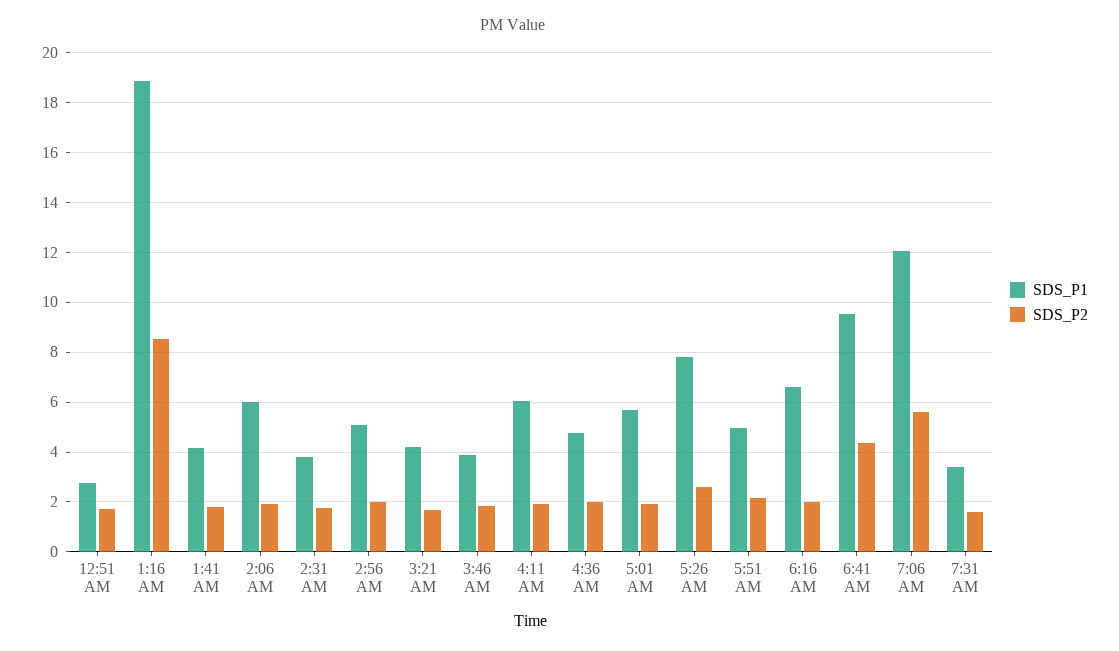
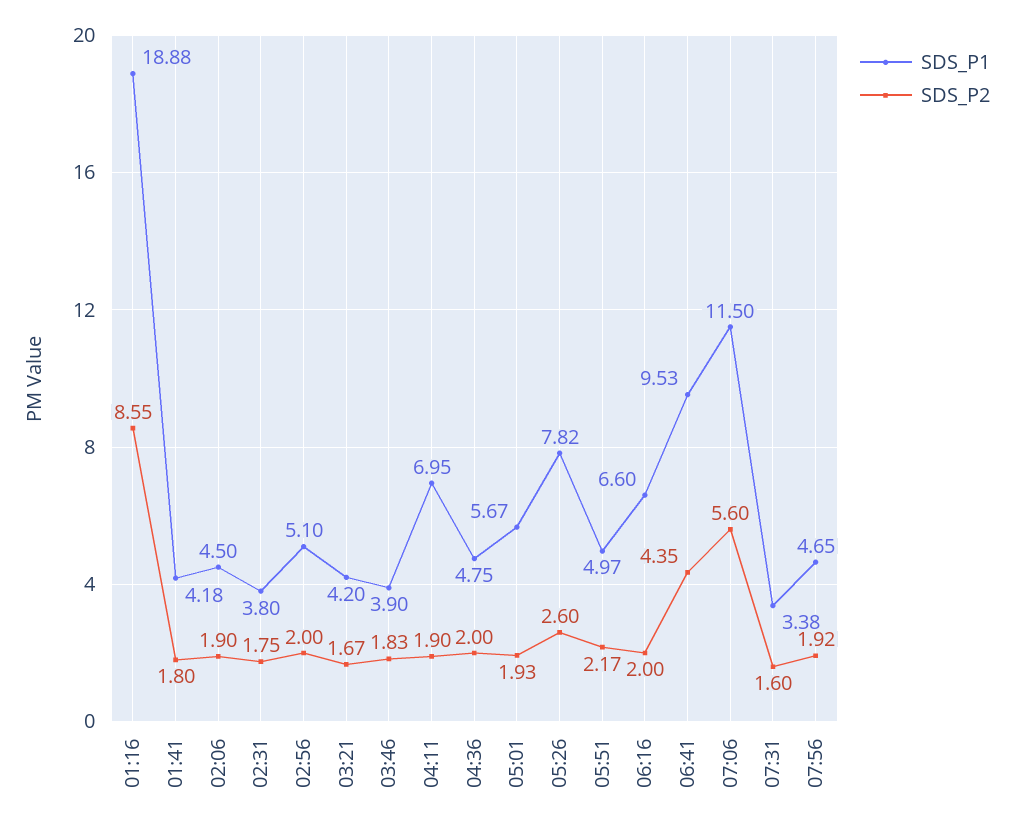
SDS_P1, 12:51 AM: 2.75 -> none
SDS_P2, 12:51 AM: 1.75 -> none
SDS_P1, 2:06 AM: 6 -> 4.5
SDS_P1, 4:11 AM: 6 -> 6.95
SDS_P1, 7:06 AM: 12 -> 11.5
SDS_P1, 07:56: none -> 4.65
SDS_P2, 07:56: none -> 1.92

